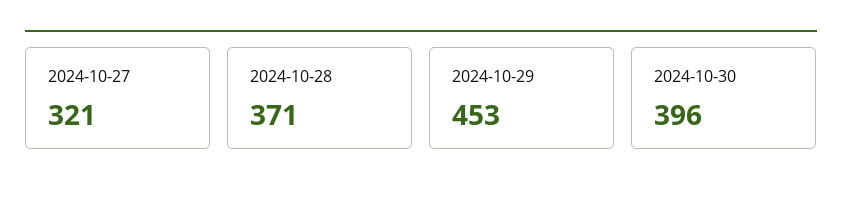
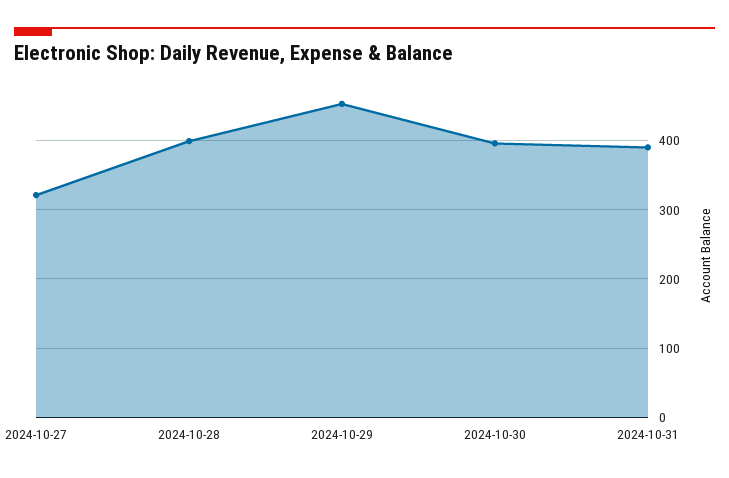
2024-10-28: 371 -> 400
2024-10-31: none -> 390

